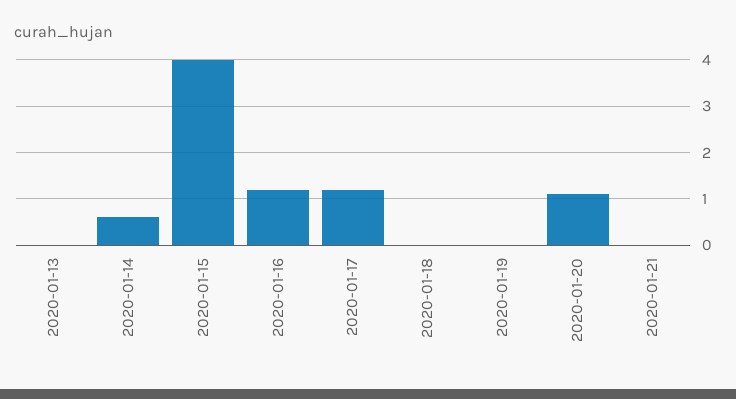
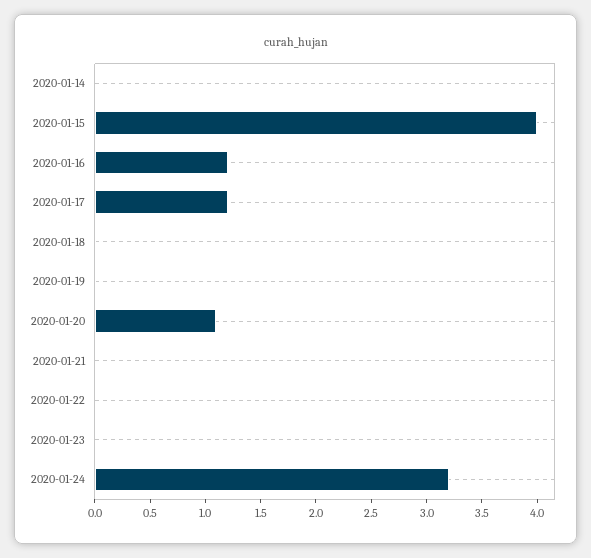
2020-01-13: 0 -> none
2020-01-14: 0.6 -> 0
2020-01-22: none -> 0
2020-01-23: none -> 0
2020-01-24: none -> 3.2

